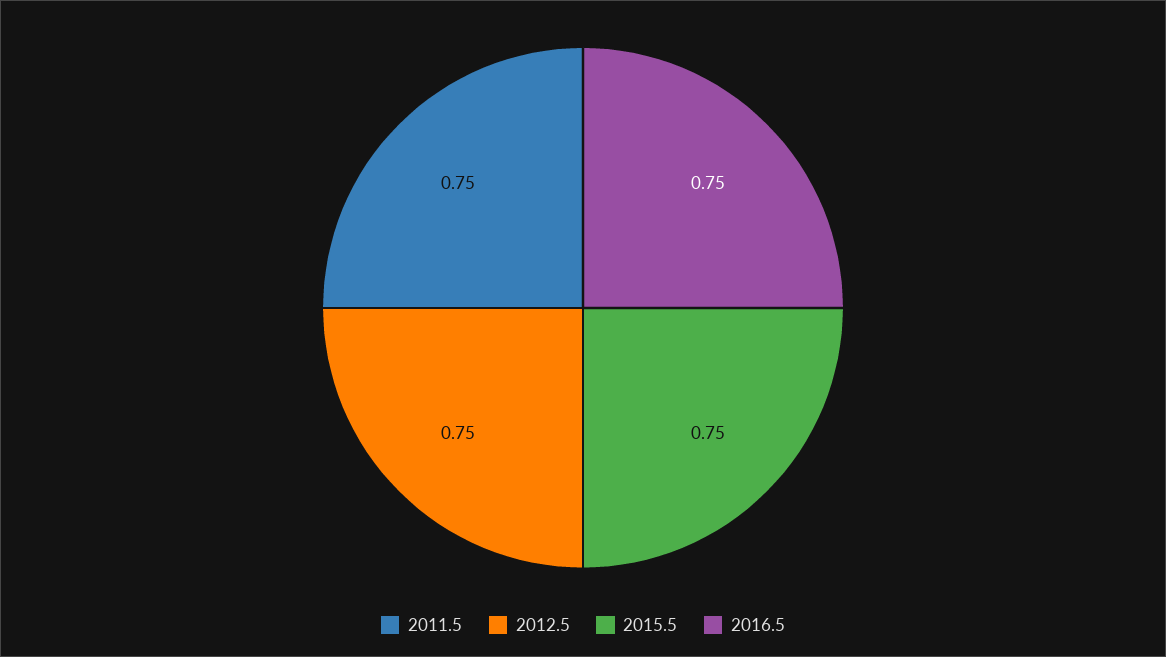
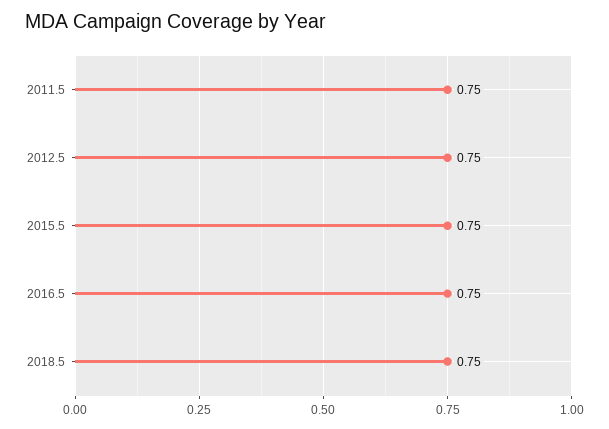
2018.5: none -> 0.75

